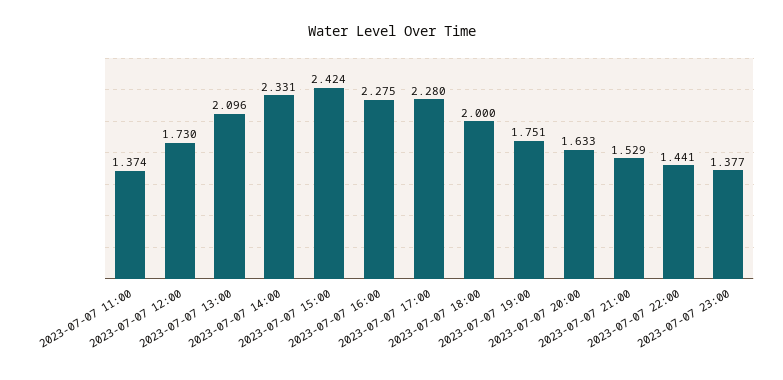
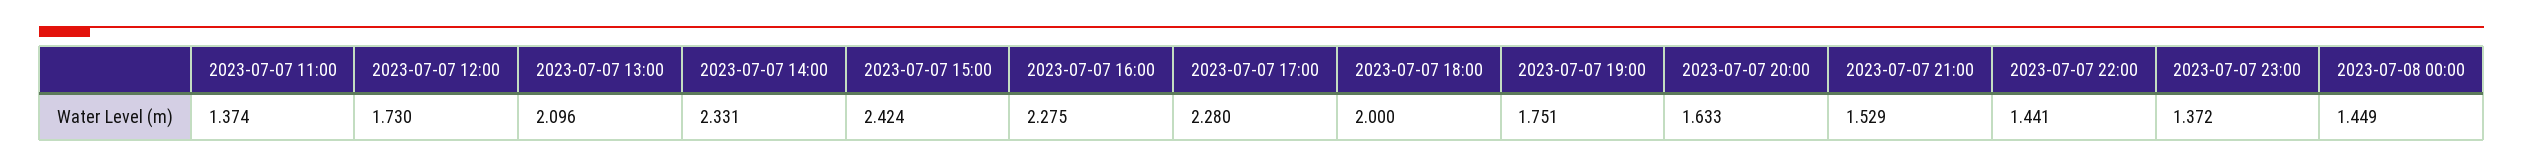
2023-07-07 23:00: 1.377 -> 1.372
2023-07-08 00:00: none -> 1.449

